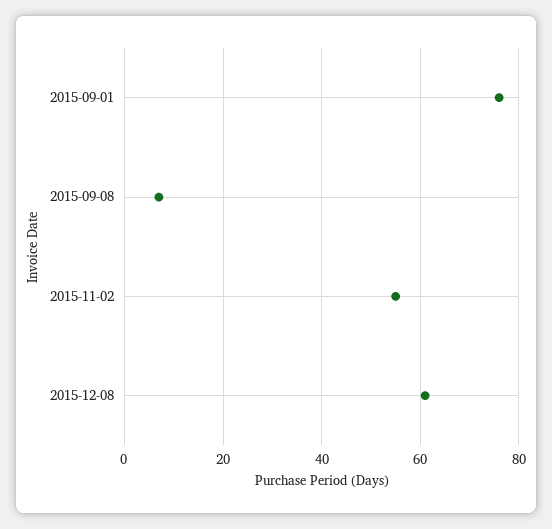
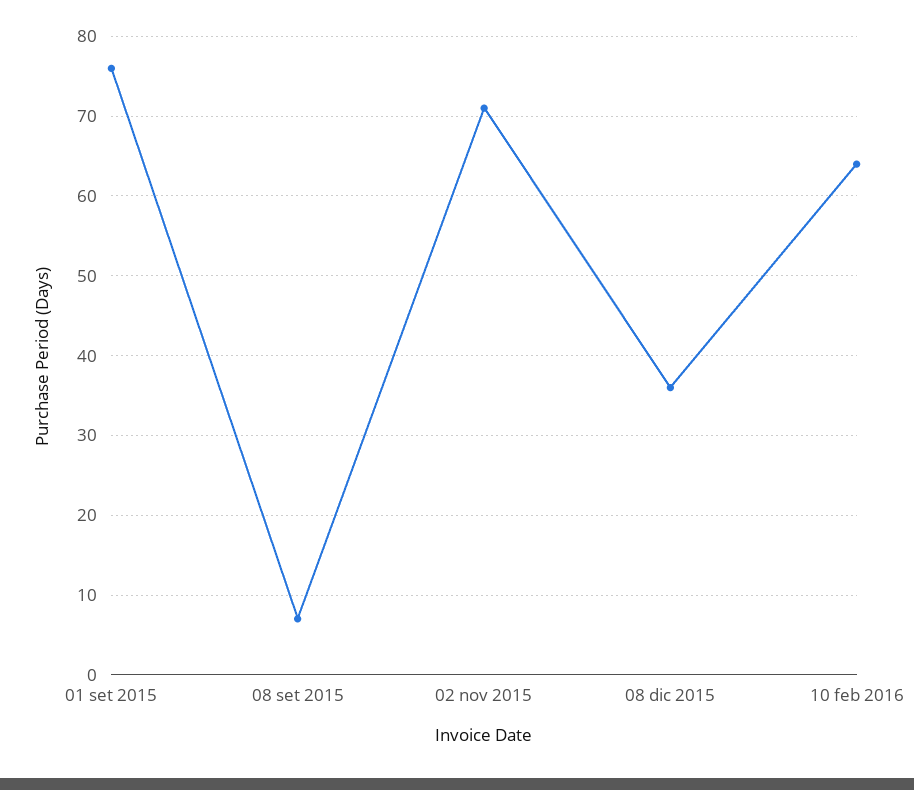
2015-11-02: 55 -> 71
2015-12-08: 60 -> 36
10 feb 2016: none -> 64

